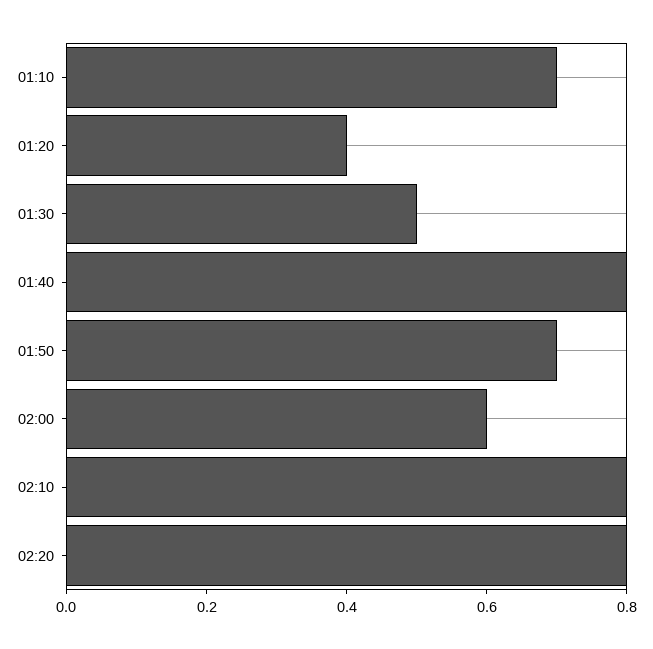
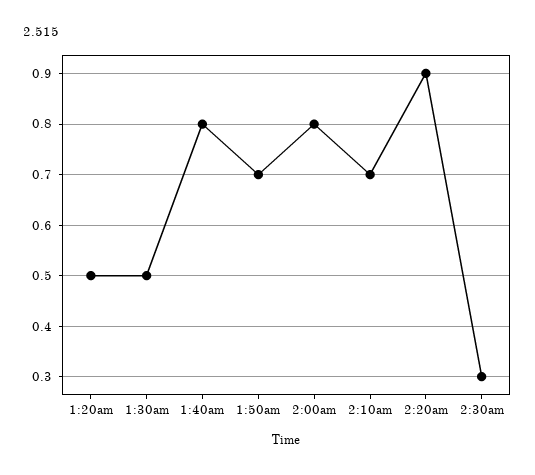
01:10: 0.7 -> none
01:20: 0.4 -> 0.5
02:00: 0.6 -> 0.8
02:10: 0.8 -> 0.7
02:20: 0.8 -> 0.9
2:30am: none -> 0.3

